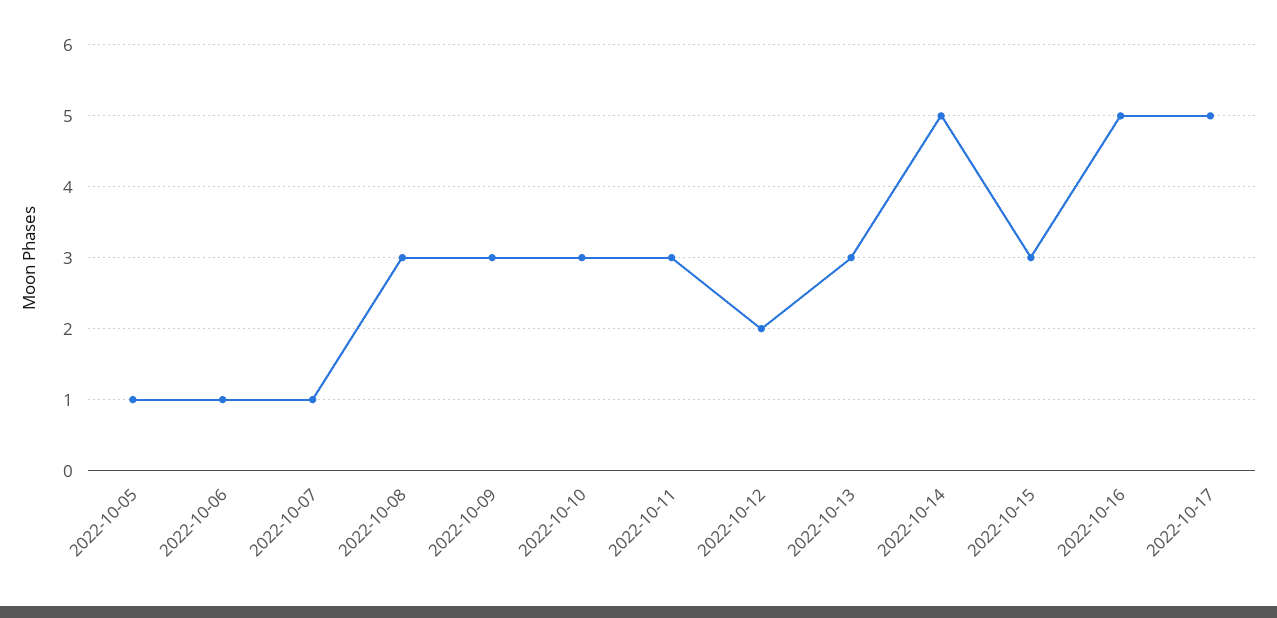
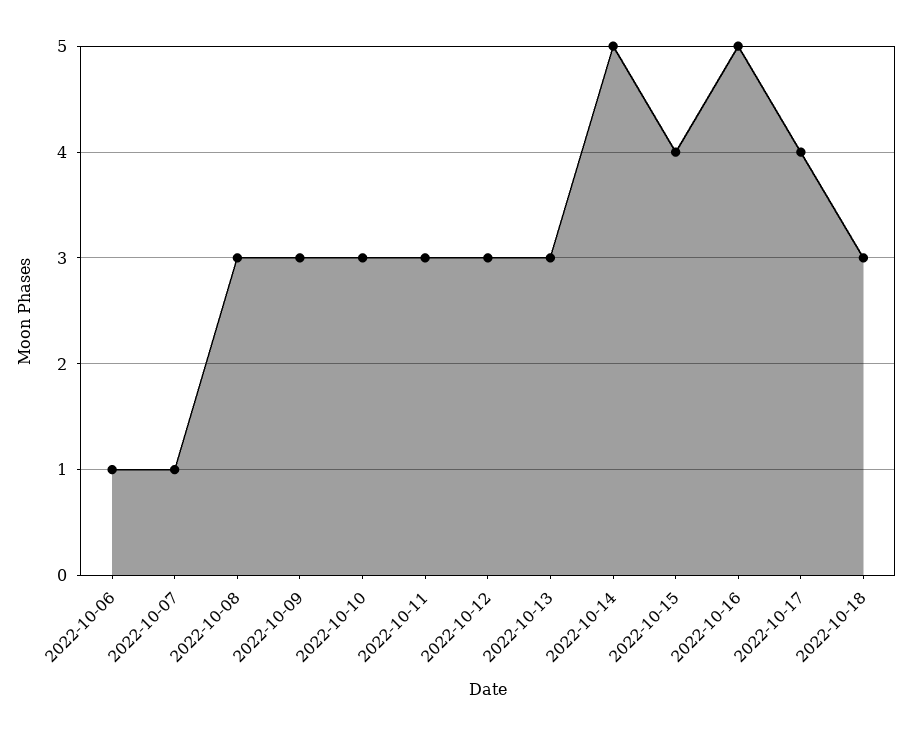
2022-10-05: 1 -> none
2022-10-12: 2 -> 3
2022-10-15: 3 -> 4
2022-10-17: 5 -> 4
2022-10-18: none -> 3

